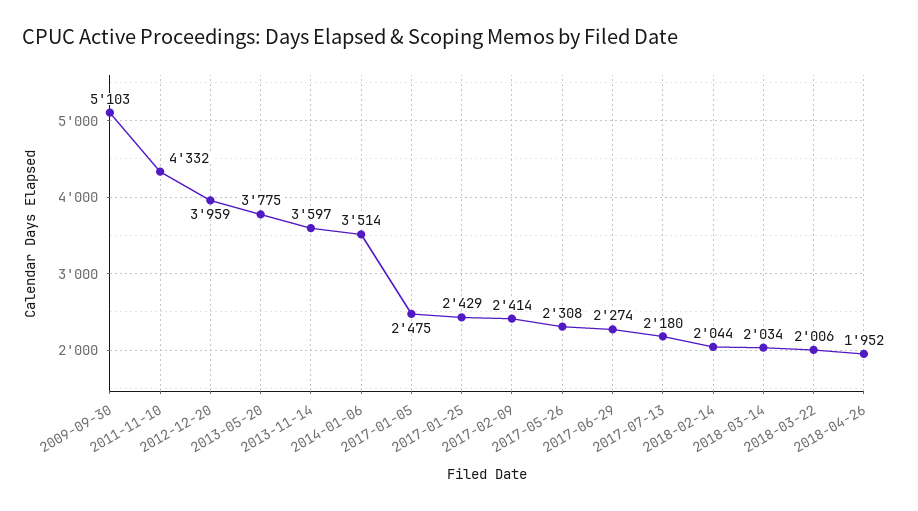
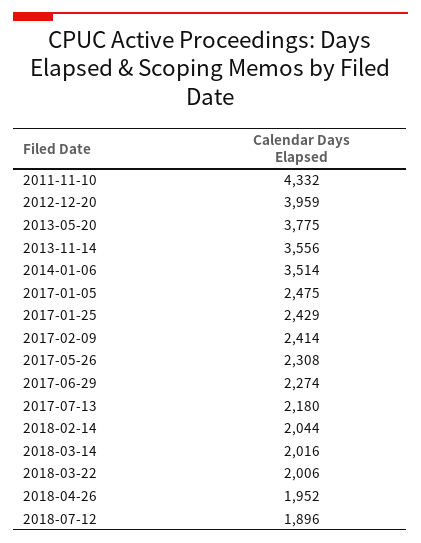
2009-09-30: 5103 -> none
2013-11-14: 3597 -> 3556
2018-03-14: 2034 -> 2016
2018-07-12: none -> 1896

